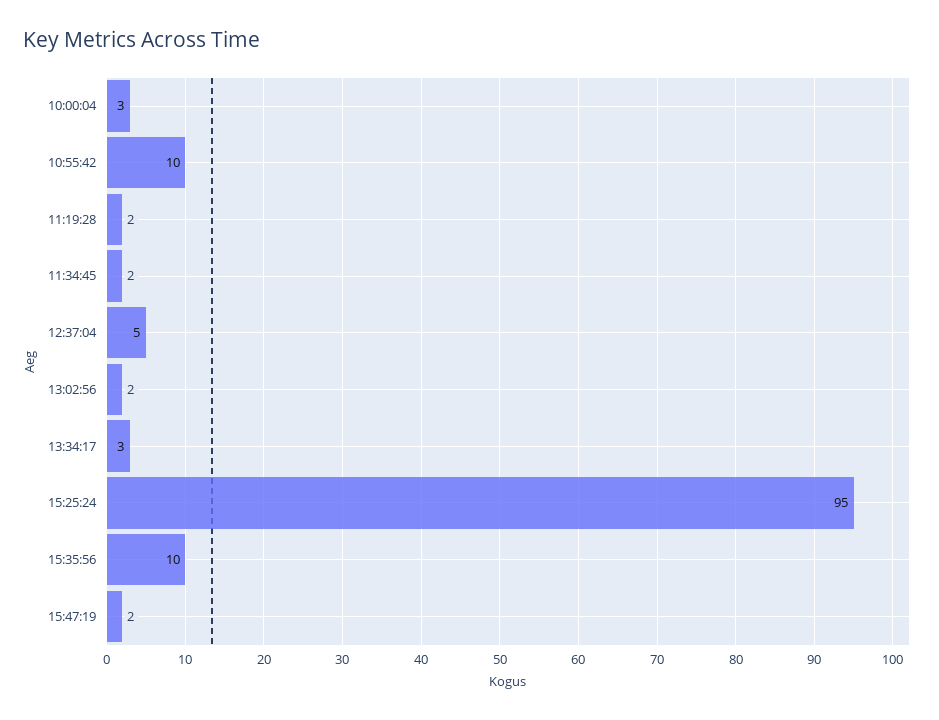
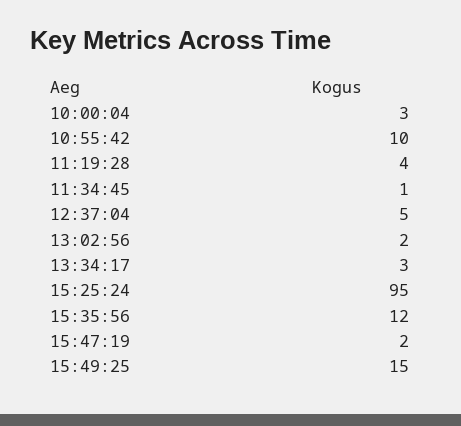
11:19:28: 2 -> 4
11:34:45: 2 -> 1
15:35:56: 10 -> 12
15:49:25: none -> 15

